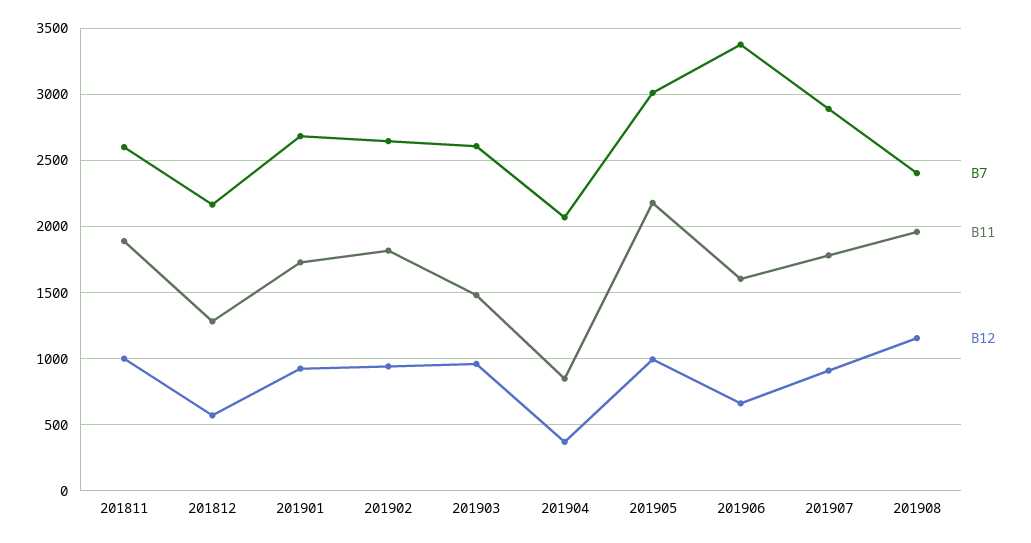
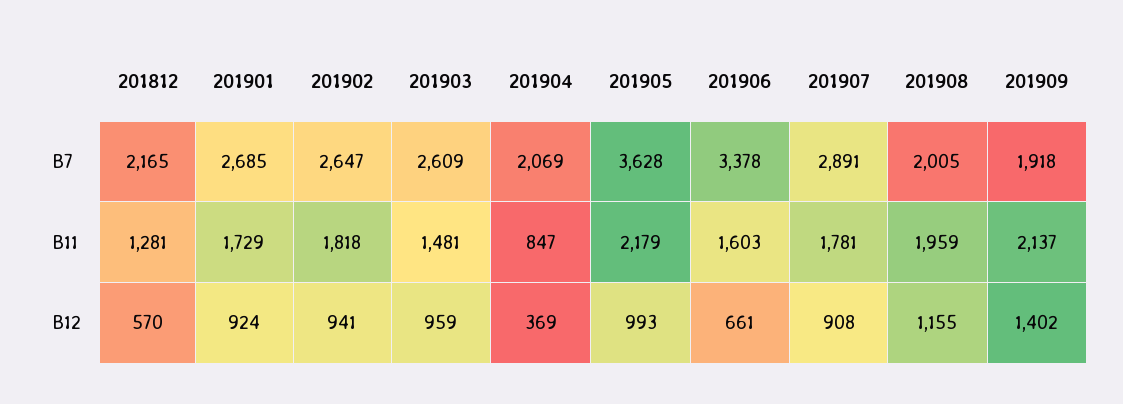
B7, 201811: 2600 -> none
B11, 201811: 1900 -> none
B12, 201811: 1000 -> none
B7, 201905: 3000 -> 3628
B7, 201908: 2400 -> 2005
B7, 201909: none -> 1918
B11, 201909: none -> 2137
B12, 201909: none -> 1402

